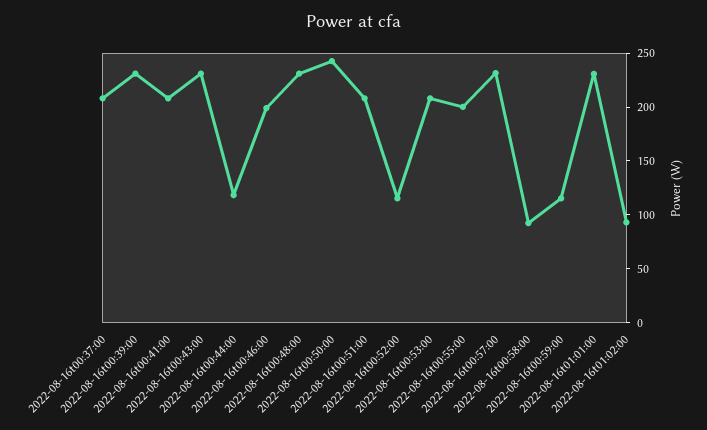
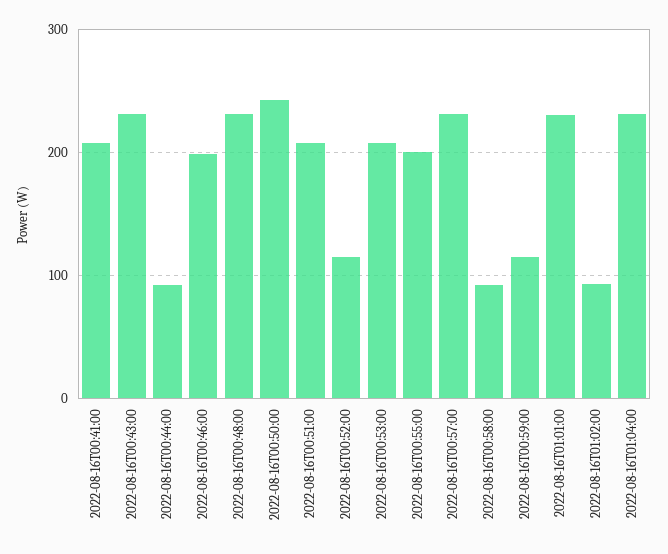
2022-08-16t00:37:00: 210 -> none
2022-08-16t00:39:00: 230 -> none
2022-08-16t00:44:00: 120 -> 90
2022-08-16T01:04:00: none -> 230

